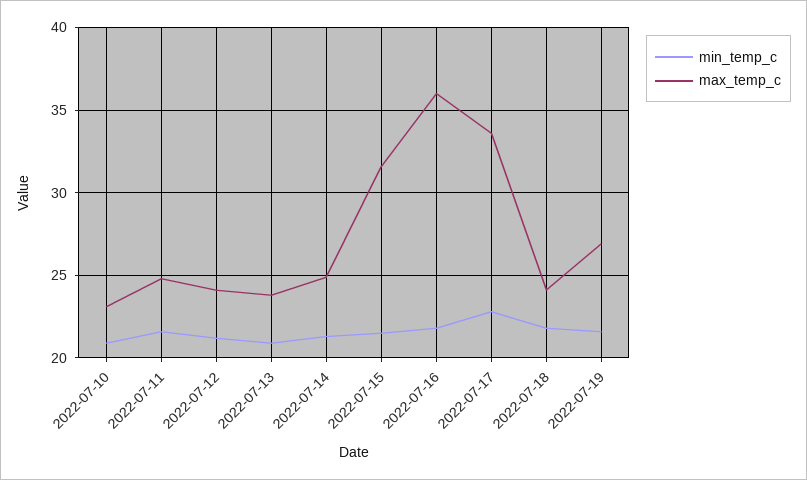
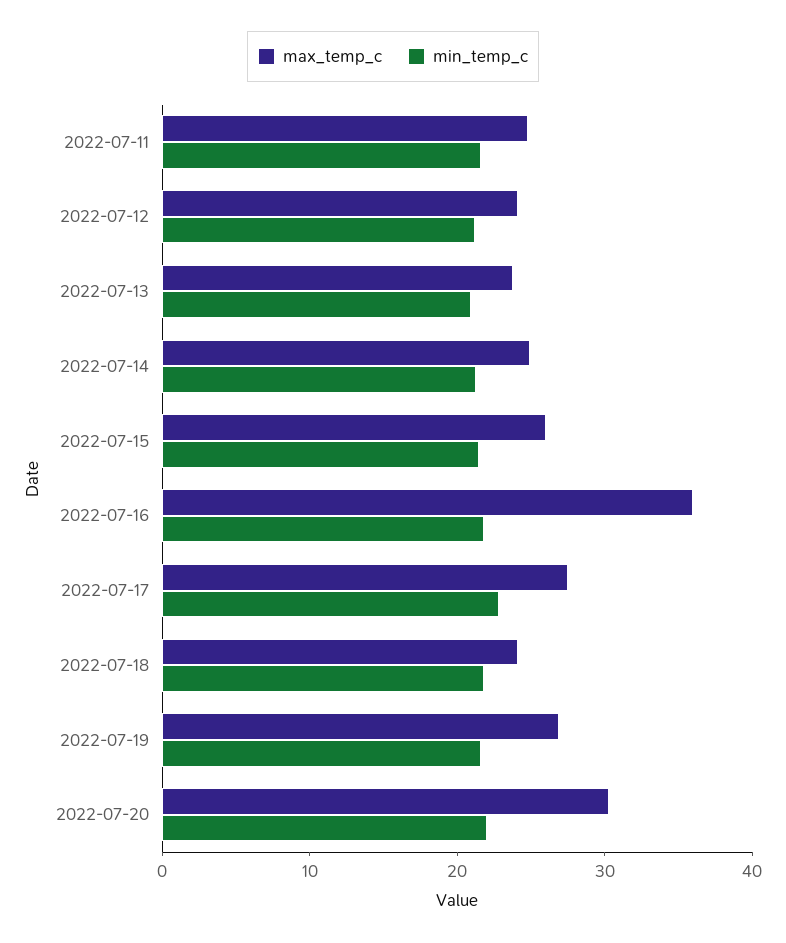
min_temp_c, 2022-07-10: 21 -> none
max_temp_c, 2022-07-10: 23 -> none
max_temp_c, 2022-07-15: 31.5 -> 26
max_temp_c, 2022-07-17: 33.5 -> 28
max_temp_c, 2022-07-20: none -> 30
min_temp_c, 2022-07-20: none -> 22

